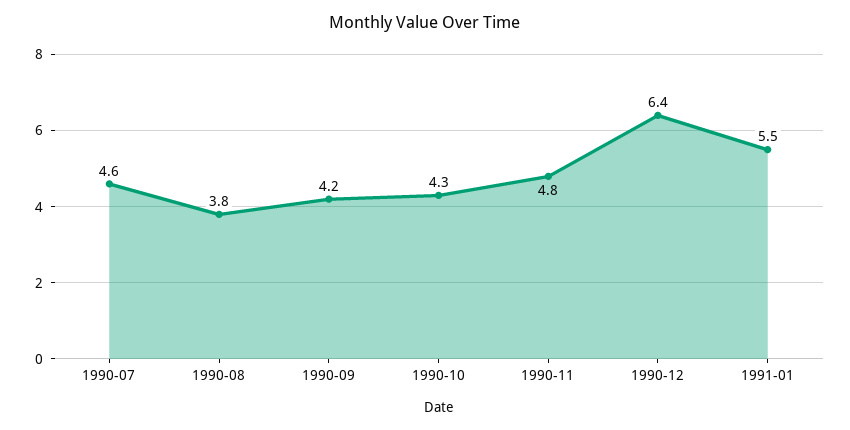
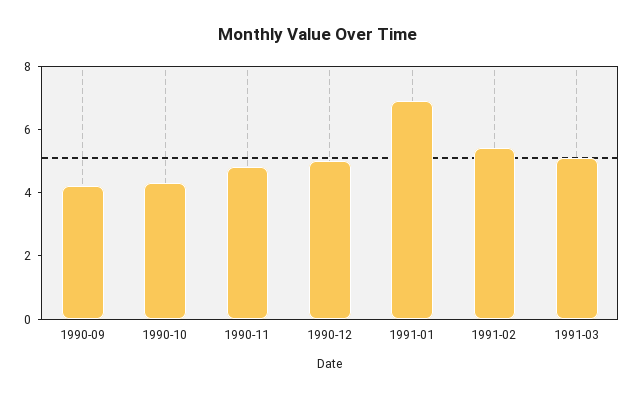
1990-07: 4.6 -> none
1990-08: 3.8 -> none
1990-12: 6.4 -> 5
1991-01: 5.5 -> 7
1991-02: none -> 5.5
1991-03: none -> 5

